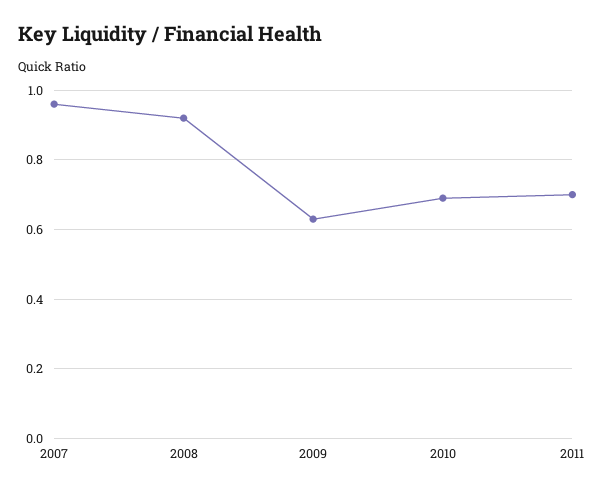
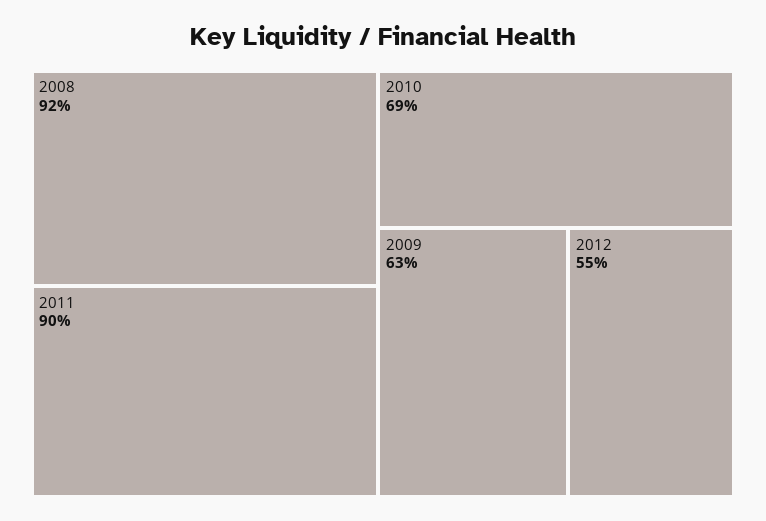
2007: 0.95 -> none
2011: 0.7 -> 0.9
2012: none -> 0.55

